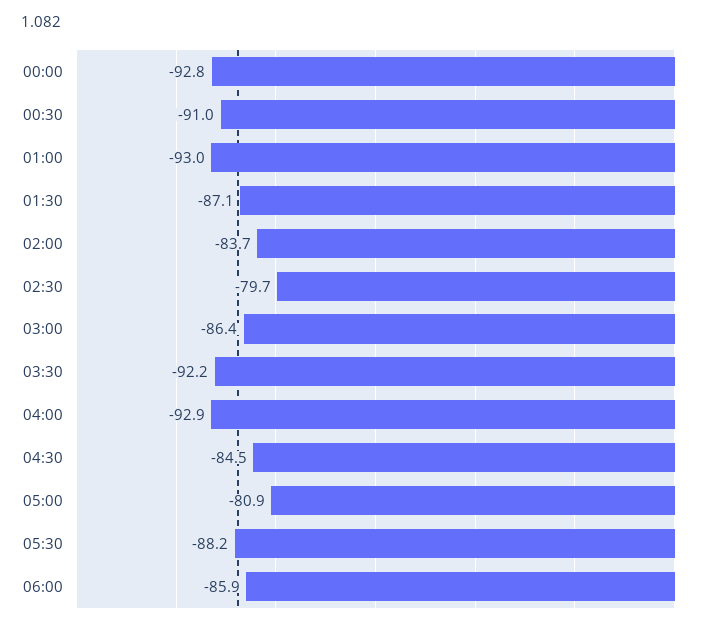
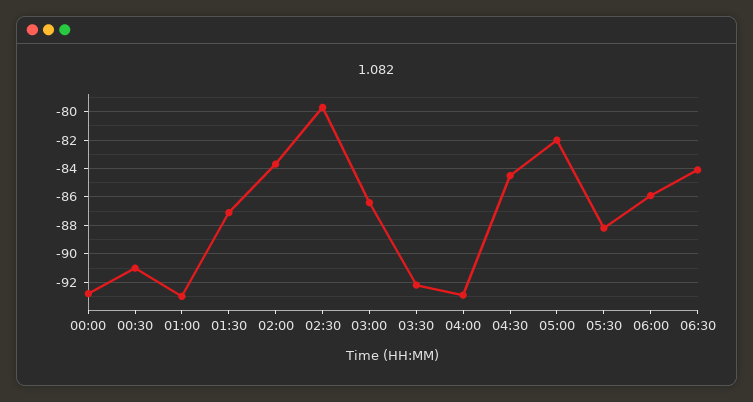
05:00: -80.9 -> -82
06:30: none -> -84

